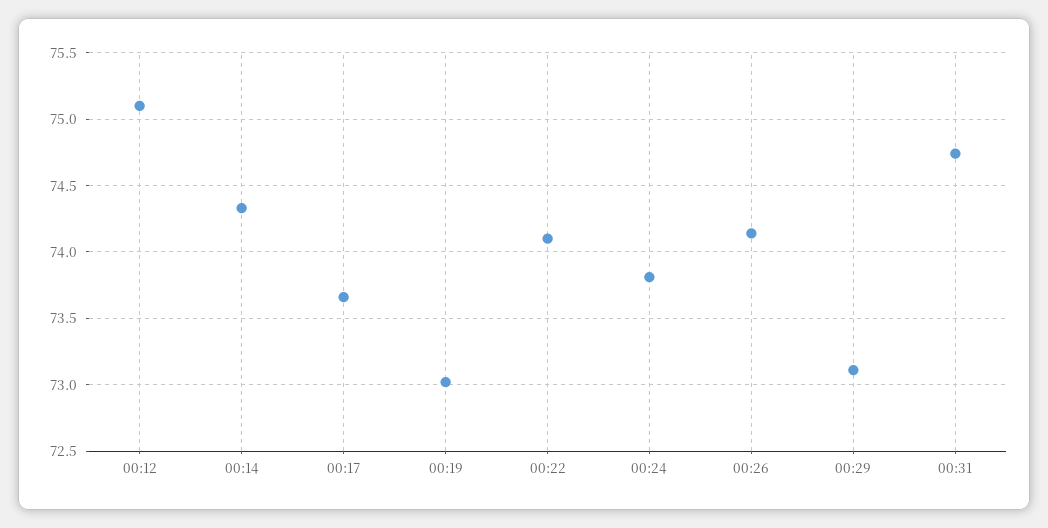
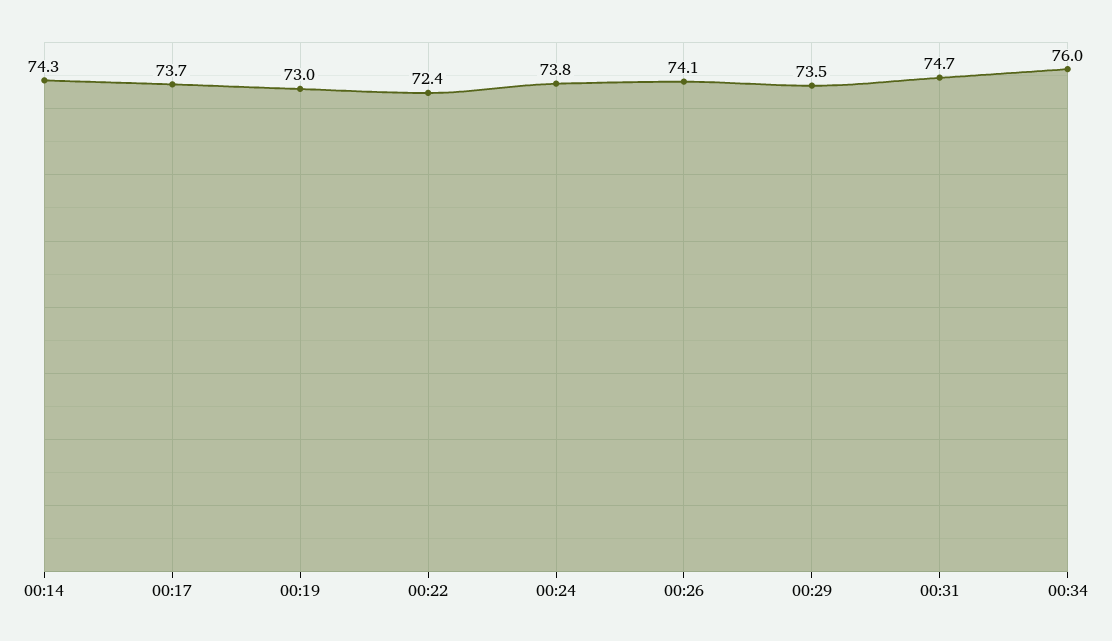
00:12: 75.1 -> none
00:22: 74.1 -> 72.4
00:29: 73.1 -> 73.5
00:34: none -> 76

